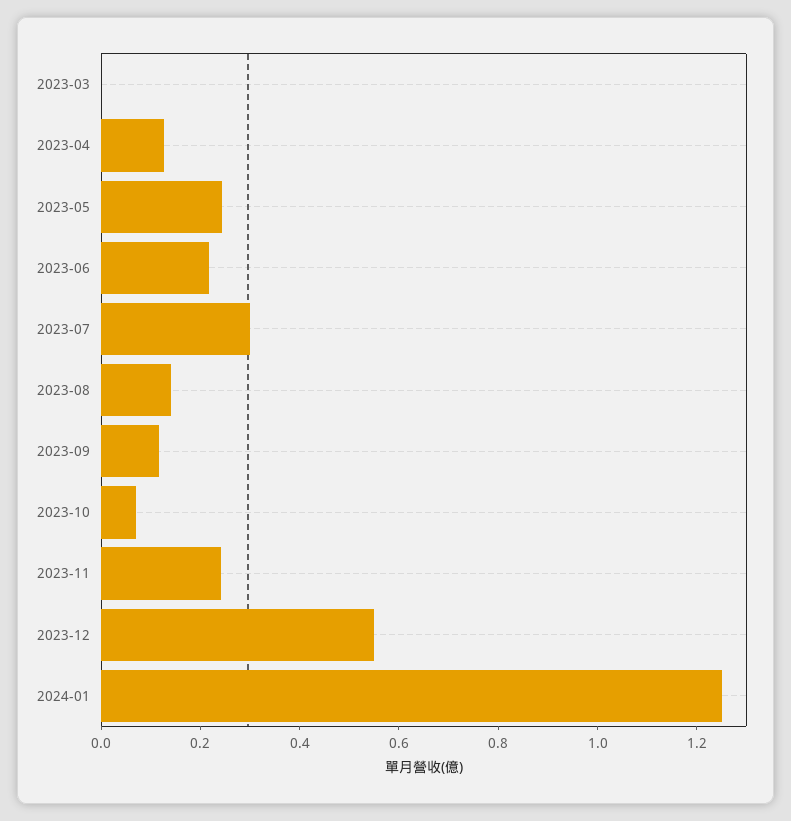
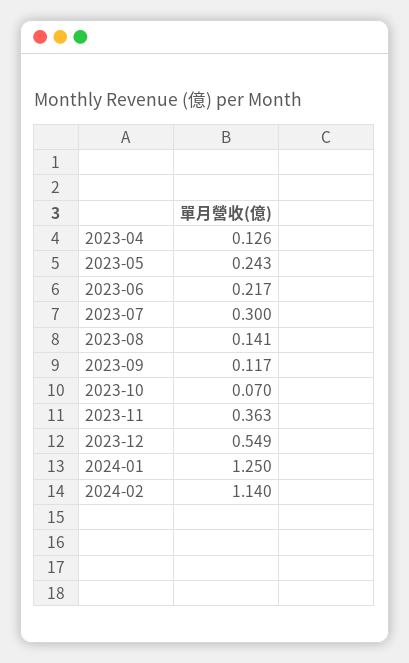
2023-03: 0 -> none
2023-11: 0.25 -> 0.363
2024-02: none -> 1.14

